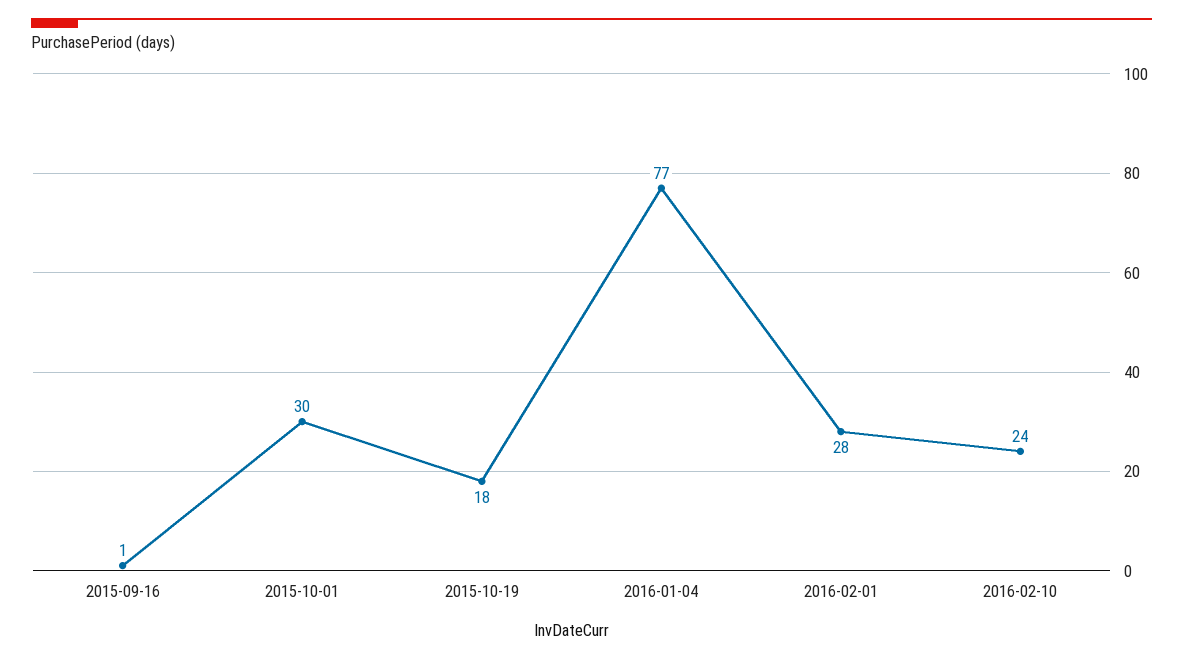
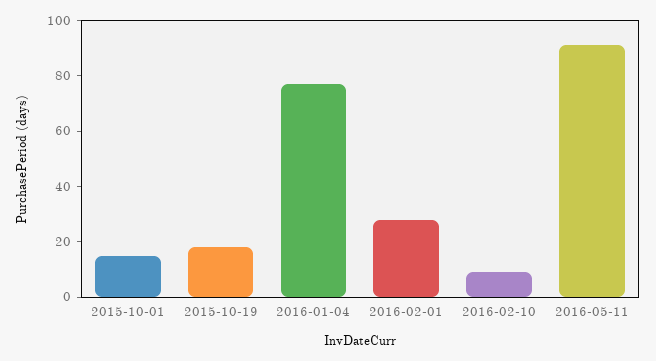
2015-09-16: 1 -> none
2015-10-01: 30 -> 15
2016-02-10: 24 -> 10
2016-05-11: none -> 90

